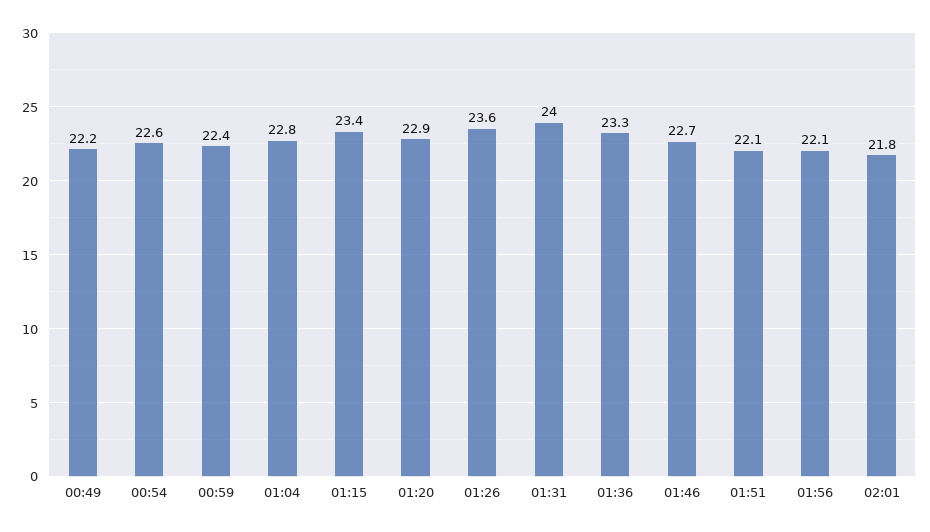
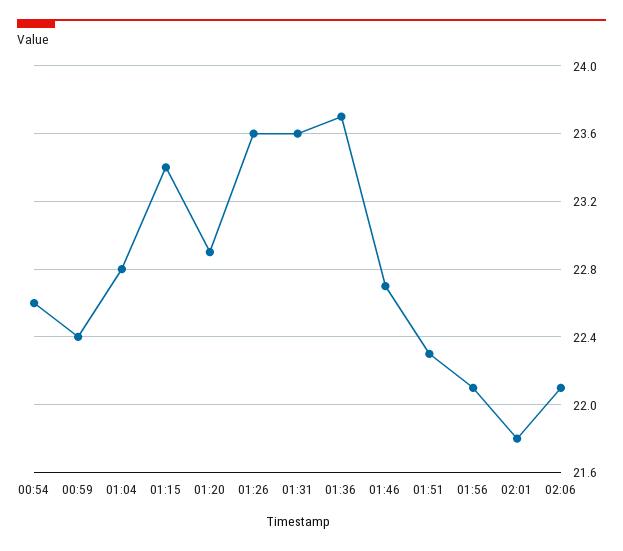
00:49: 22.2 -> none
01:31: 24 -> 23.6
01:36: 23.3 -> 23.7
01:51: 22.1 -> 22.3
02:06: none -> 22.1

